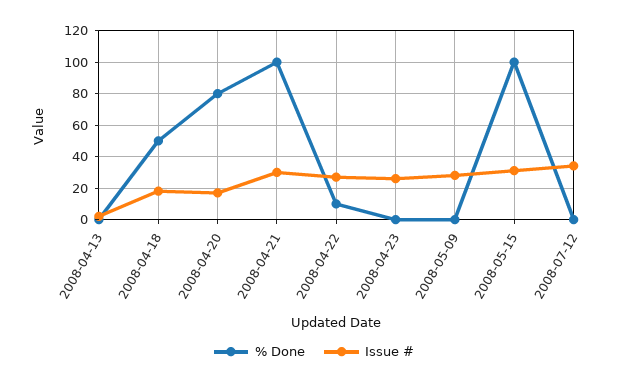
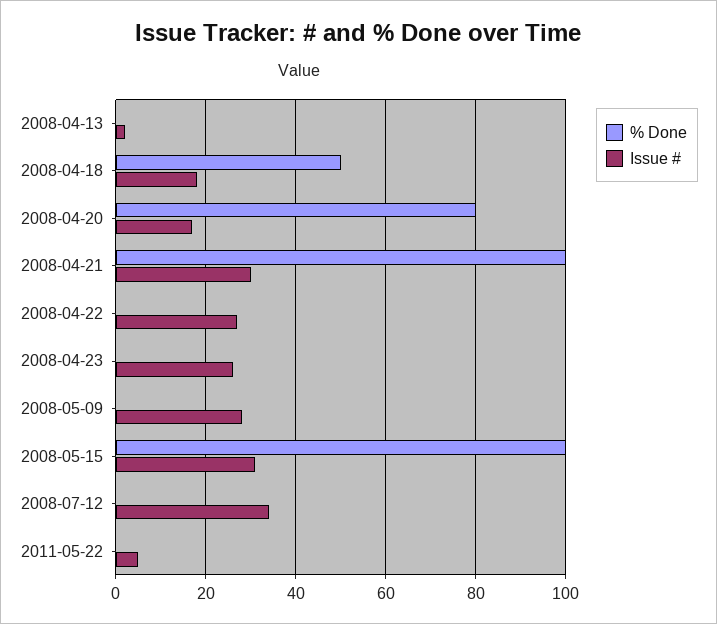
% Done, 2008-04-22: 10 -> 0
% Done, 2011-05-22: none -> 0
Issue #, 2011-05-22: none -> 5

